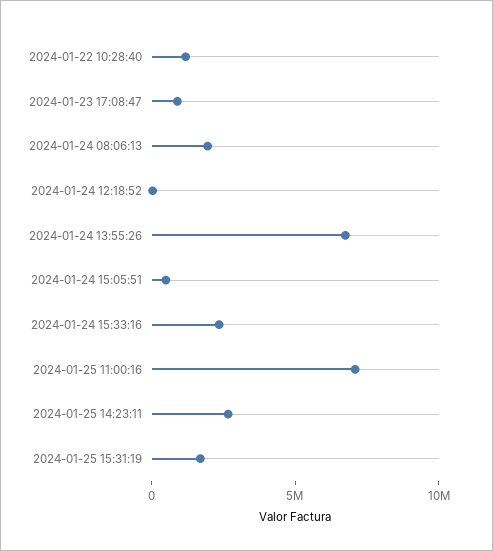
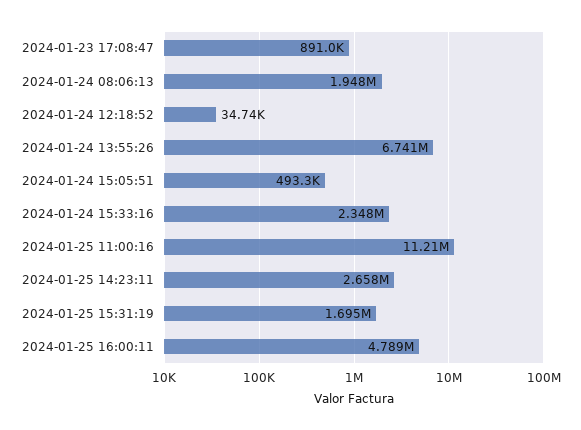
2024-01-22 10:28:40: 1000000 -> none
2024-01-25 11:00:16: 7000000 -> 11210000
2024-01-25 16:00:11: none -> 4789000

